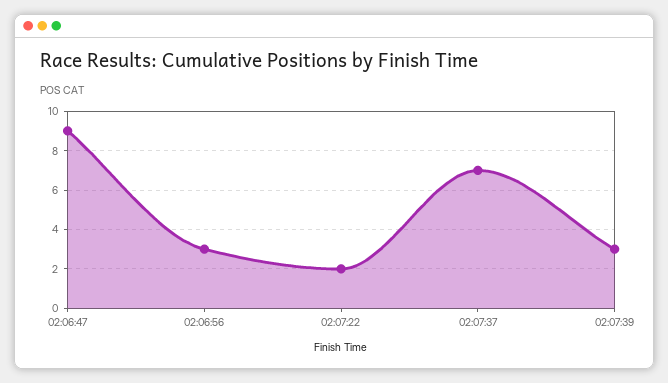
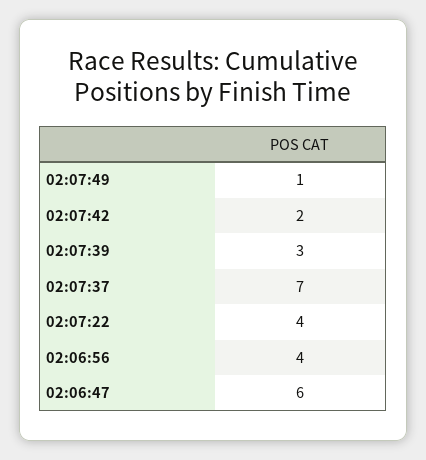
02:06:47: 9 -> 6
02:06:56: 3 -> 4
02:07:22: 2 -> 4
02:07:49: none -> 1
02:07:42: none -> 2

